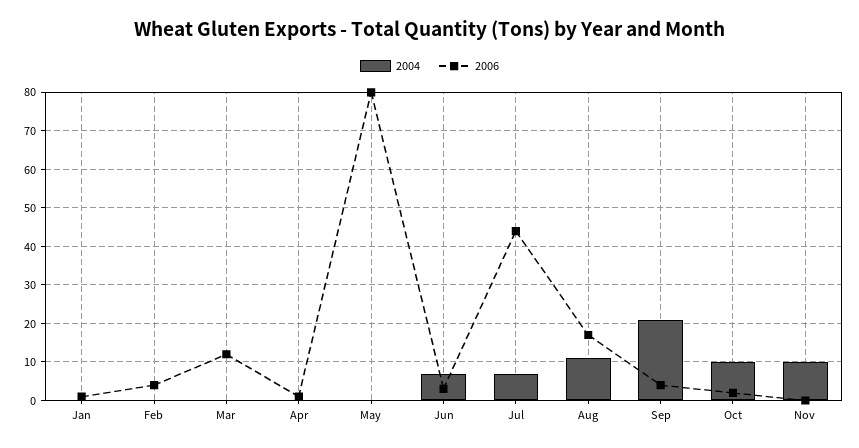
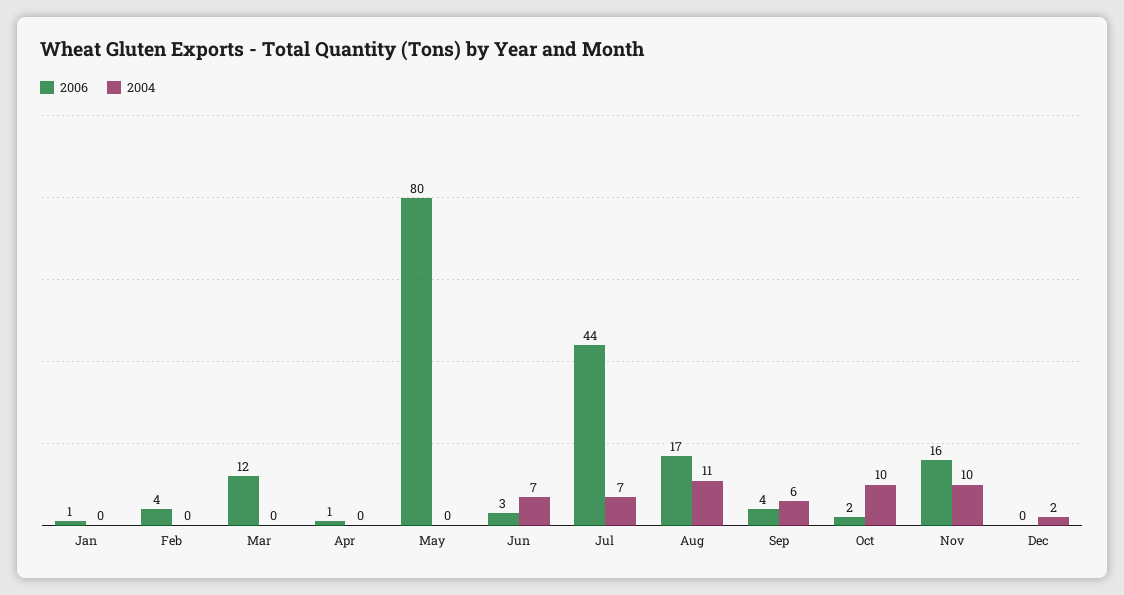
2004, Sep: 20 -> 6
2006, Nov: 0 -> 16
2006, Dec: none -> 0
2004, Dec: none -> 2

